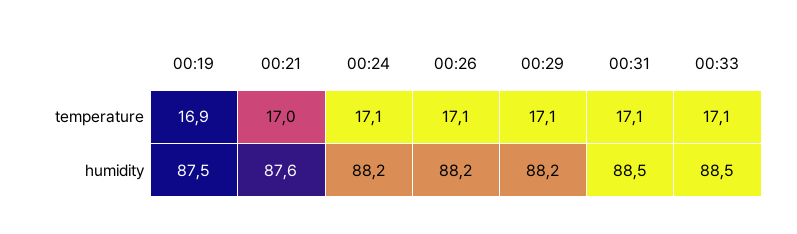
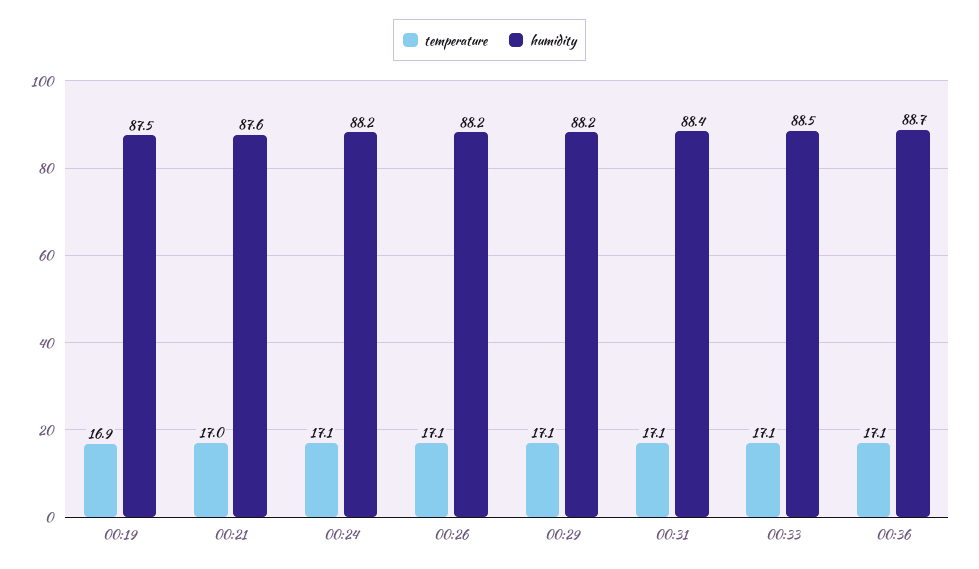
humidity, 00:31: 88.5 -> 88.4
temperature, 00:36: none -> 17.1
humidity, 00:36: none -> 88.7

